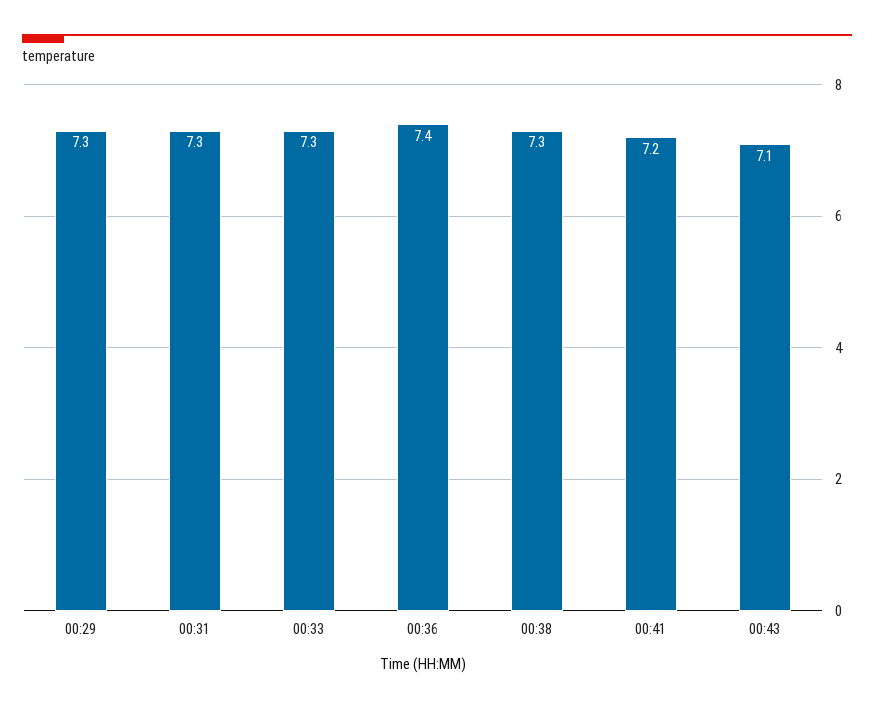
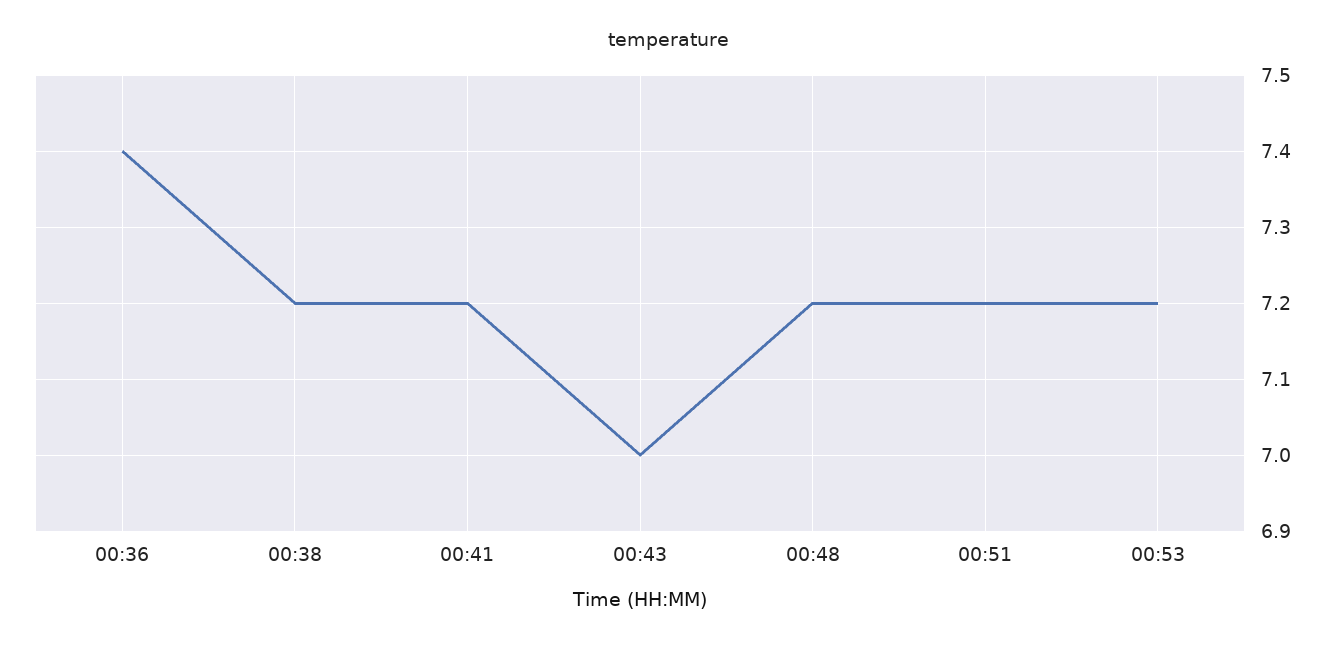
00:29: 7.3 -> none
00:31: 7.3 -> none
00:33: 7.3 -> none
00:38: 7.3 -> 7.2
00:43: 7.1 -> 7
00:48: none -> 7.2
00:51: none -> 7.2
00:53: none -> 7.2

